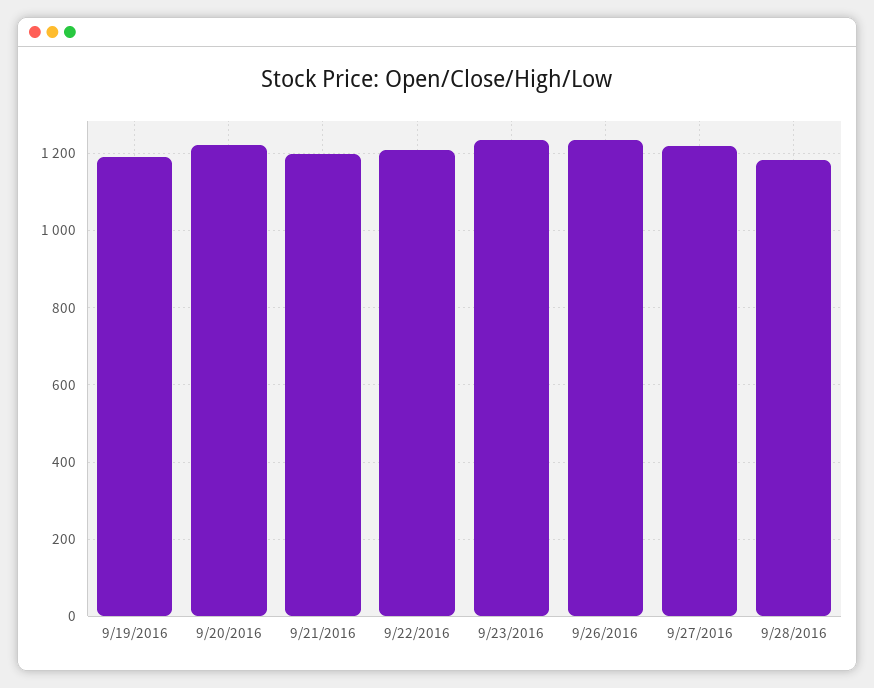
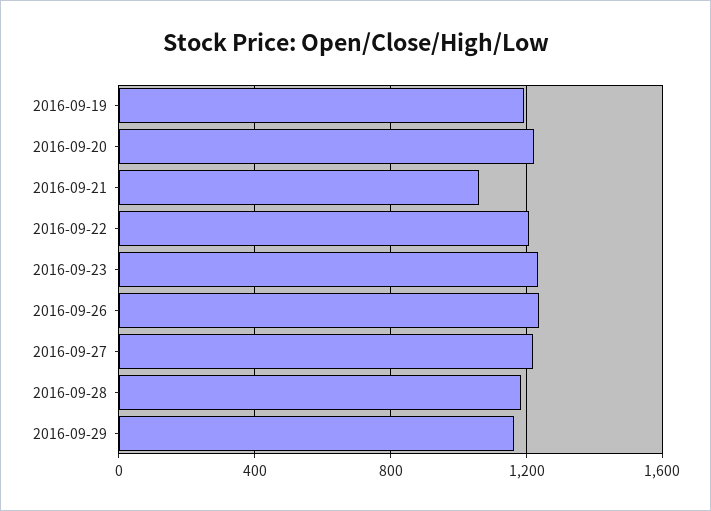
9/21/2016: 1200 -> 1050
2016-09-29: none -> 1150

